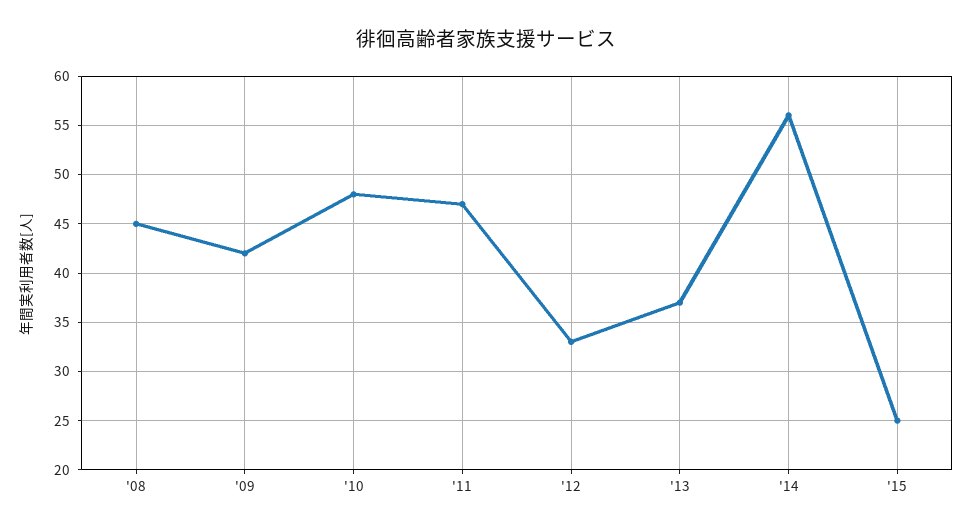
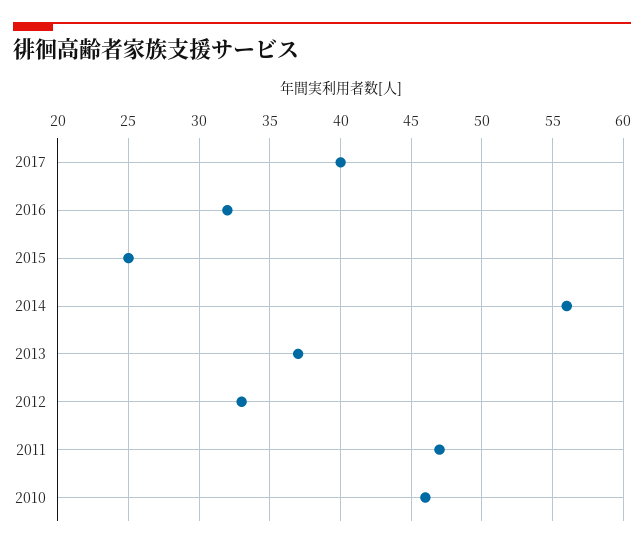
'08: 45 -> none
'09: 42 -> none
'10: 48 -> 46
2017: none -> 40
2016: none -> 32

